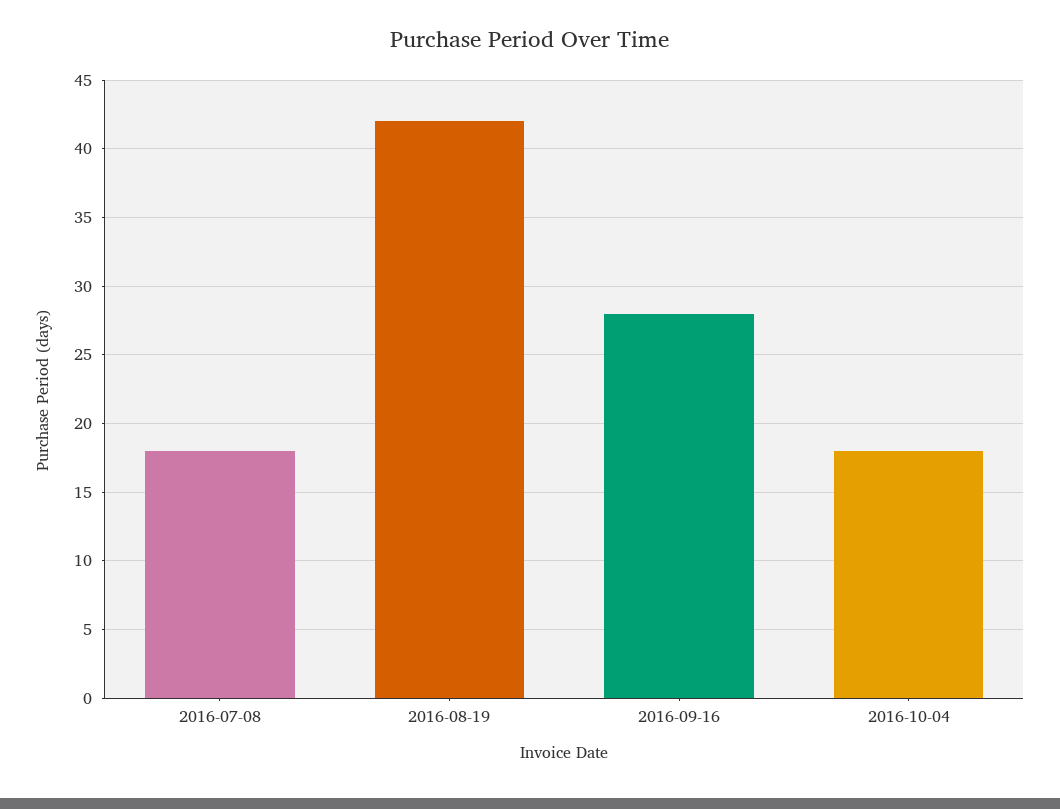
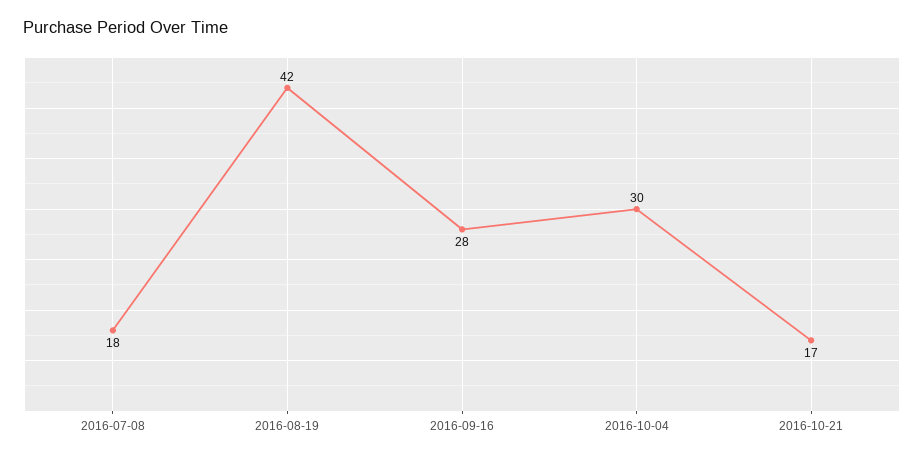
2016-10-04: 18 -> 30
2016-10-21: none -> 17

